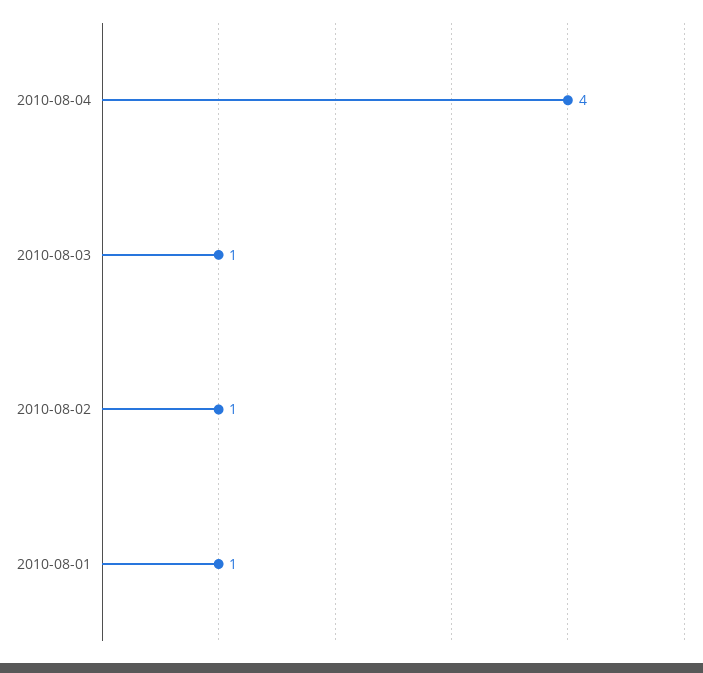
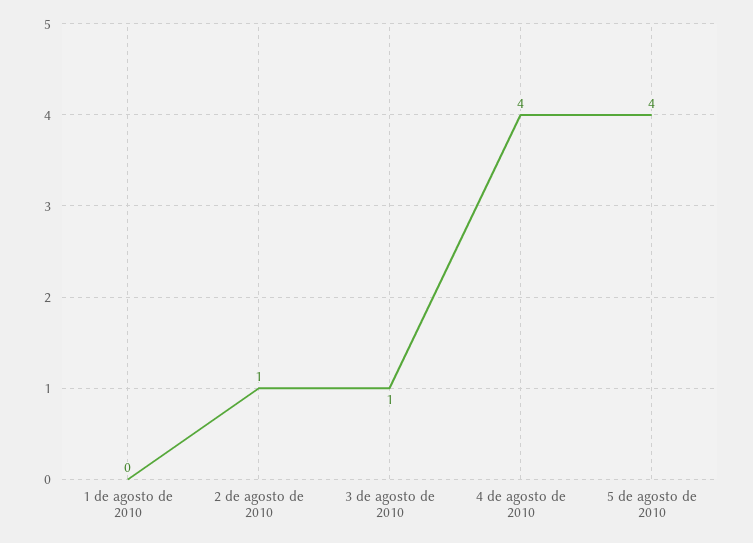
2010-08-01: 1 -> 0
5 de agosto de 2010: none -> 4

